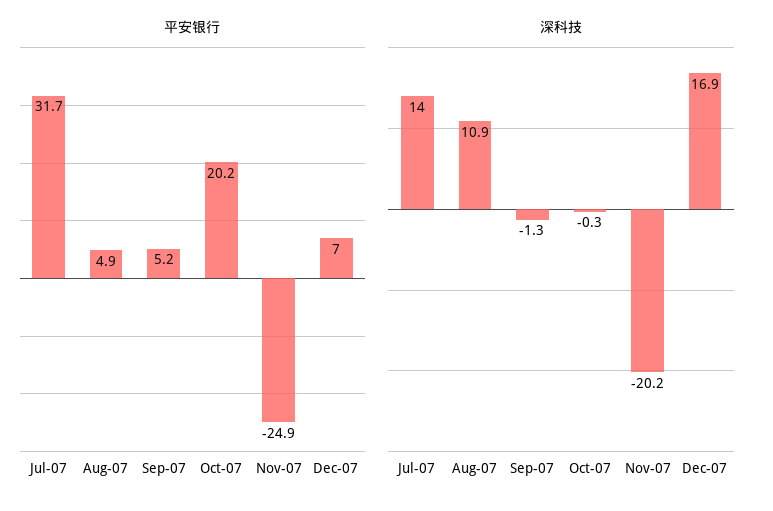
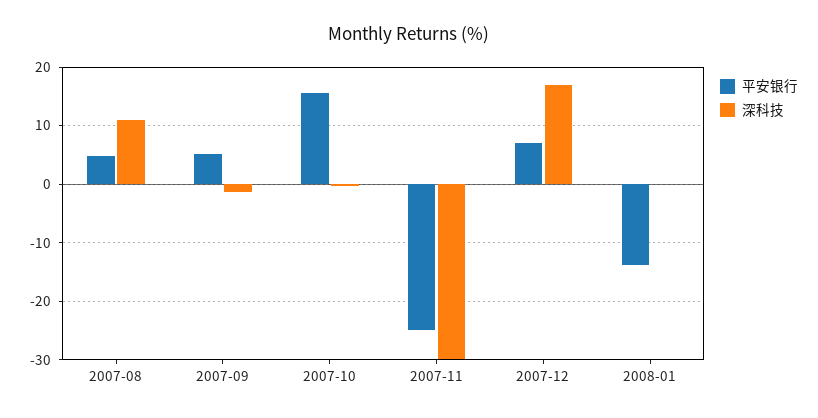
平安银行, Jul-07: 31.7 -> none
平安银行, Oct-07: 20.2 -> 16
深科技, Jul-07: 14 -> none
深科技, Nov-07: -20.2 -> -30
平安银行, 2008-01: none -> -14
深科技, 2008-01: none -> 0

